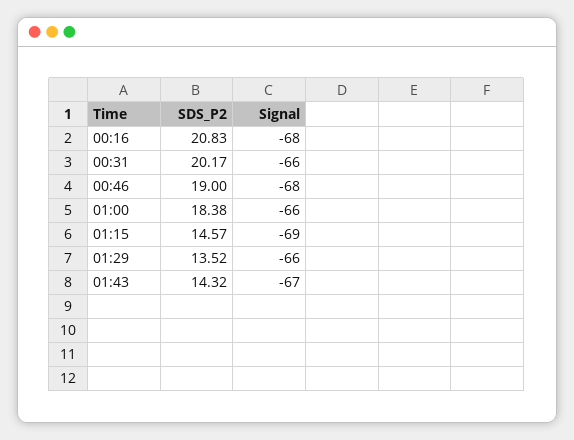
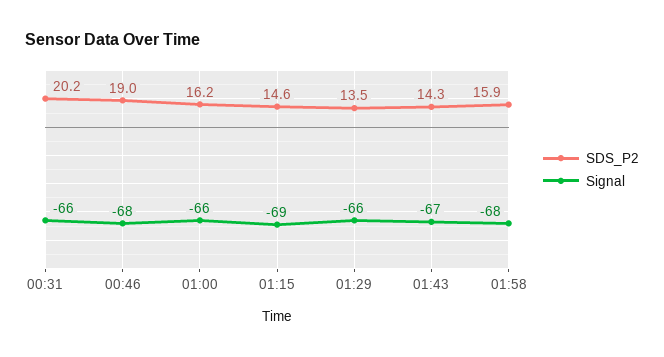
SDS_P2, 00:16: 20.83 -> none
Signal, 00:16: -68 -> none
SDS_P2, 01:00: 18.38 -> 16.2
SDS_P2, 01:58: none -> 15.9
Signal, 01:58: none -> -68

